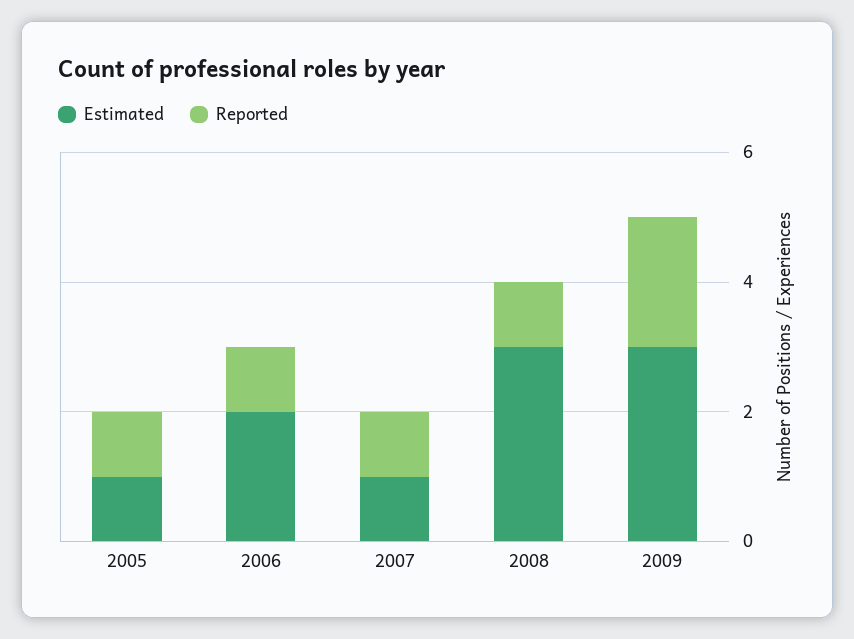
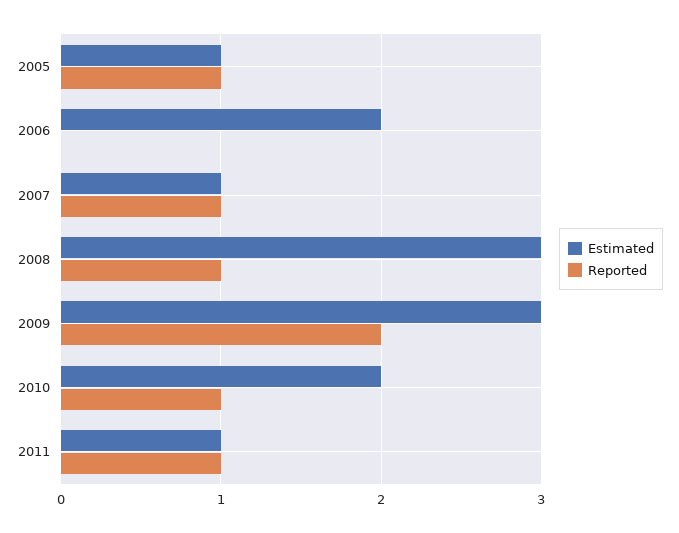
Reported, 2006: 1 -> 0
Estimated, 2010: none -> 2
Reported, 2010: none -> 1
Estimated, 2011: none -> 1
Reported, 2011: none -> 1

